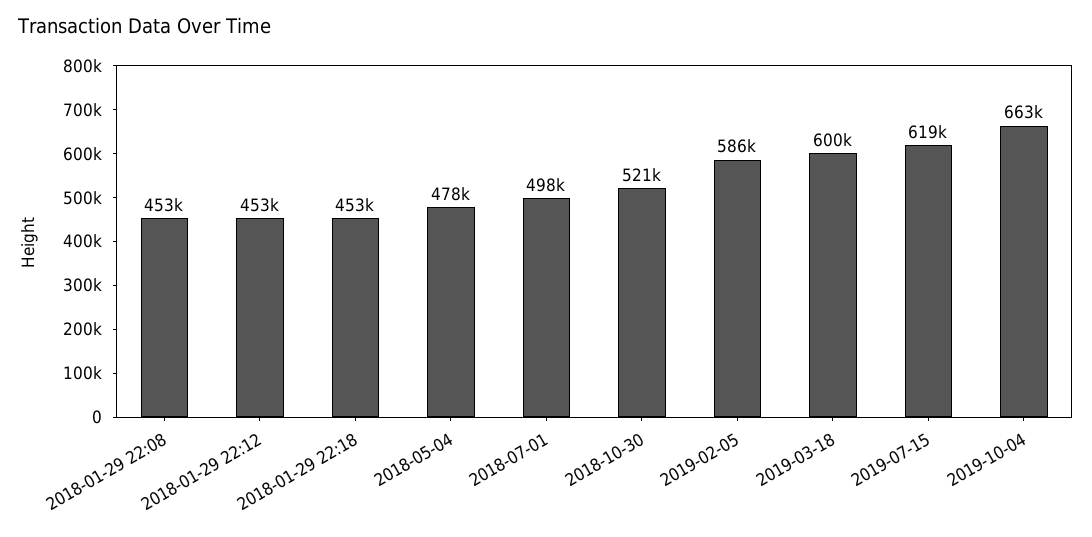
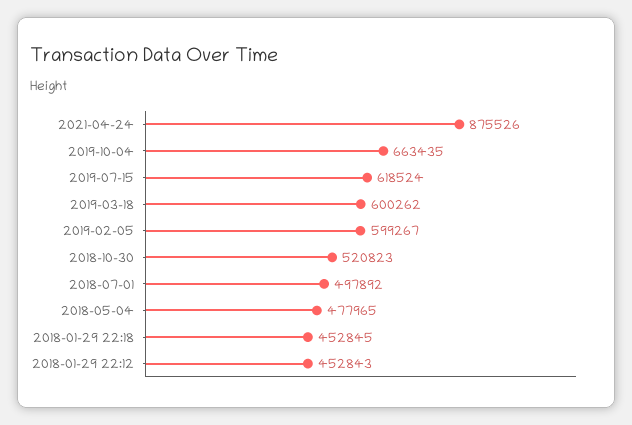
2018-01-29 22:08: 453000 -> none
2019-02-05: 586000 -> 599267
2021-04-24: none -> 875526

